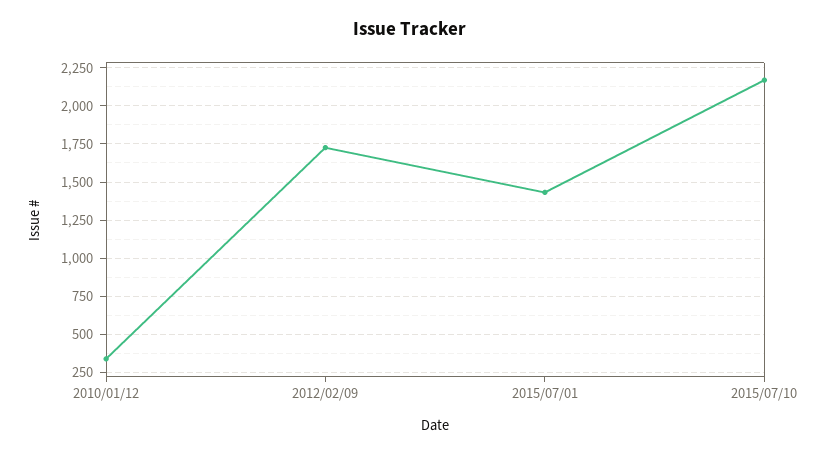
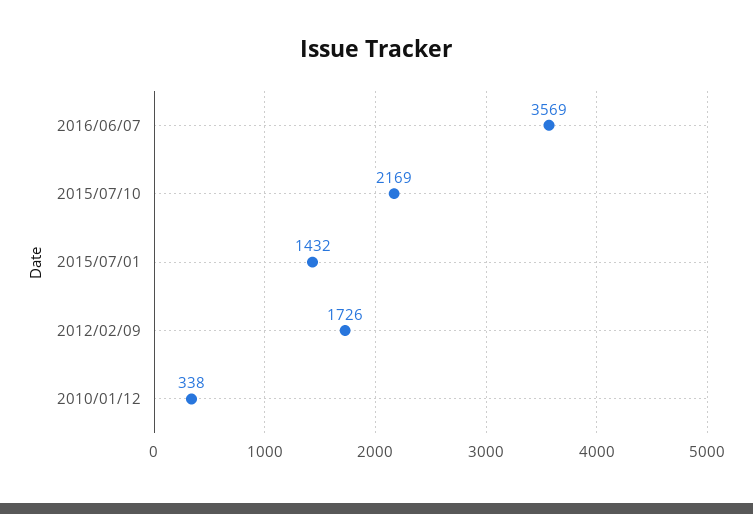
2016/06/07: none -> 3569

